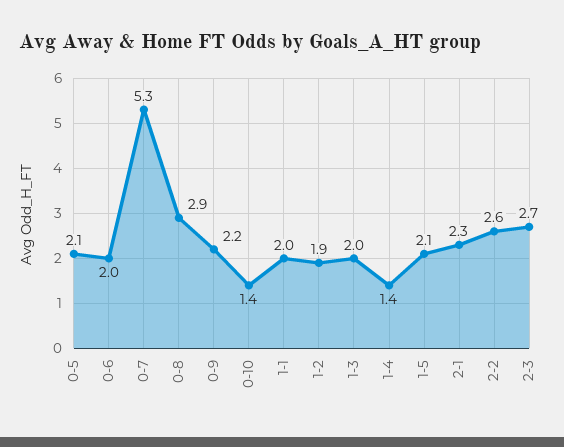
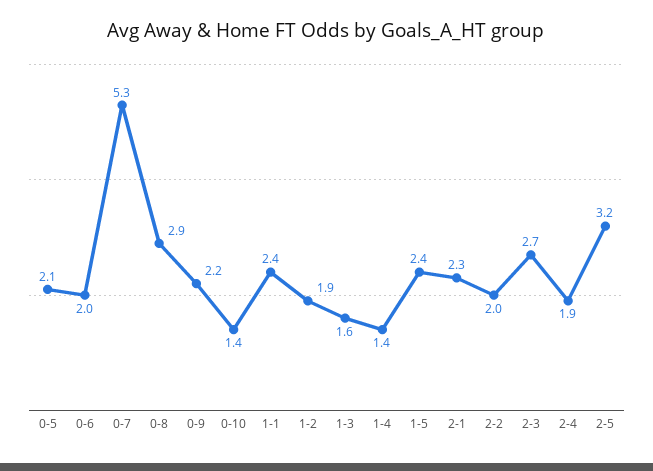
1-1: 2 -> 2.4
1-3: 2 -> 1.6
1-5: 2.1 -> 2.4
2-2: 2.6 -> 2
2-4: none -> 1.9
2-5: none -> 3.2

